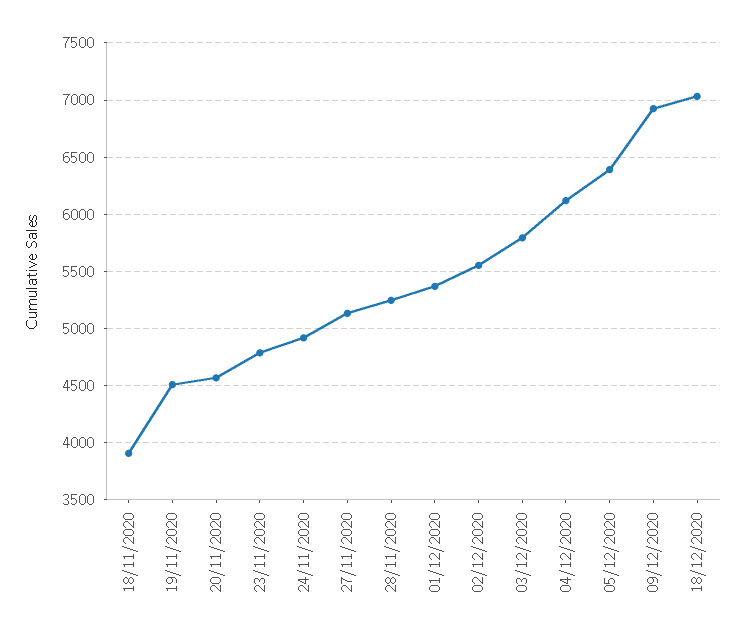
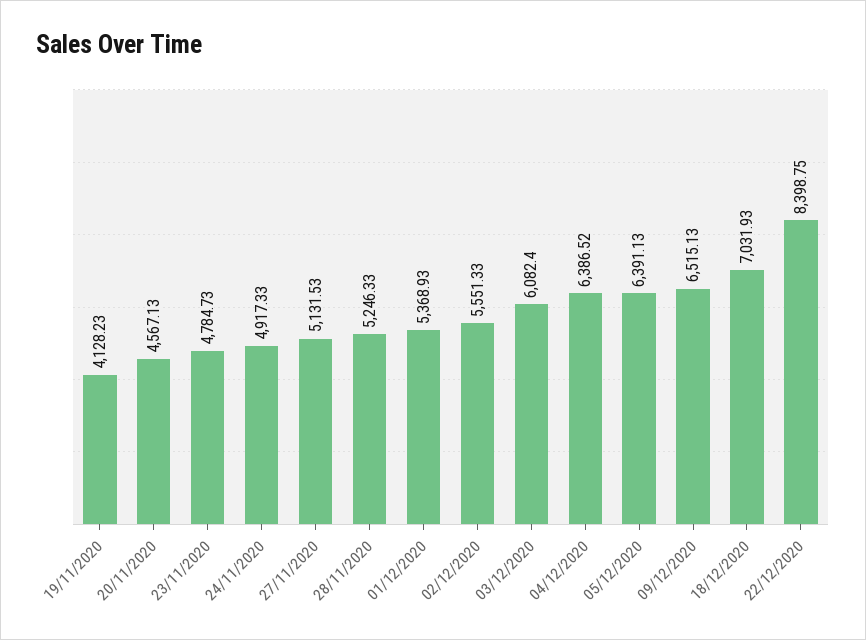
18/11/2020: 3900 -> none
19/11/2020: 4500 -> 4128.23
03/12/2020: 5800 -> 6082.4
04/12/2020: 6100 -> 6386.52
09/12/2020: 6900 -> 6515.13
22/12/2020: none -> 8398.75

